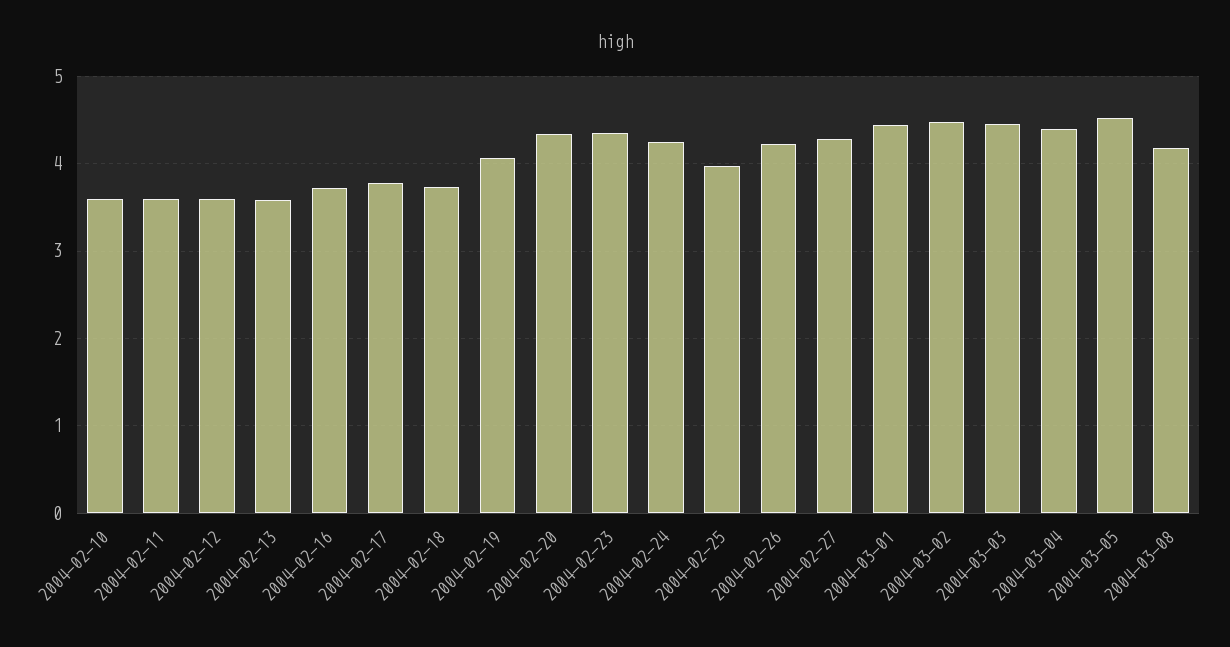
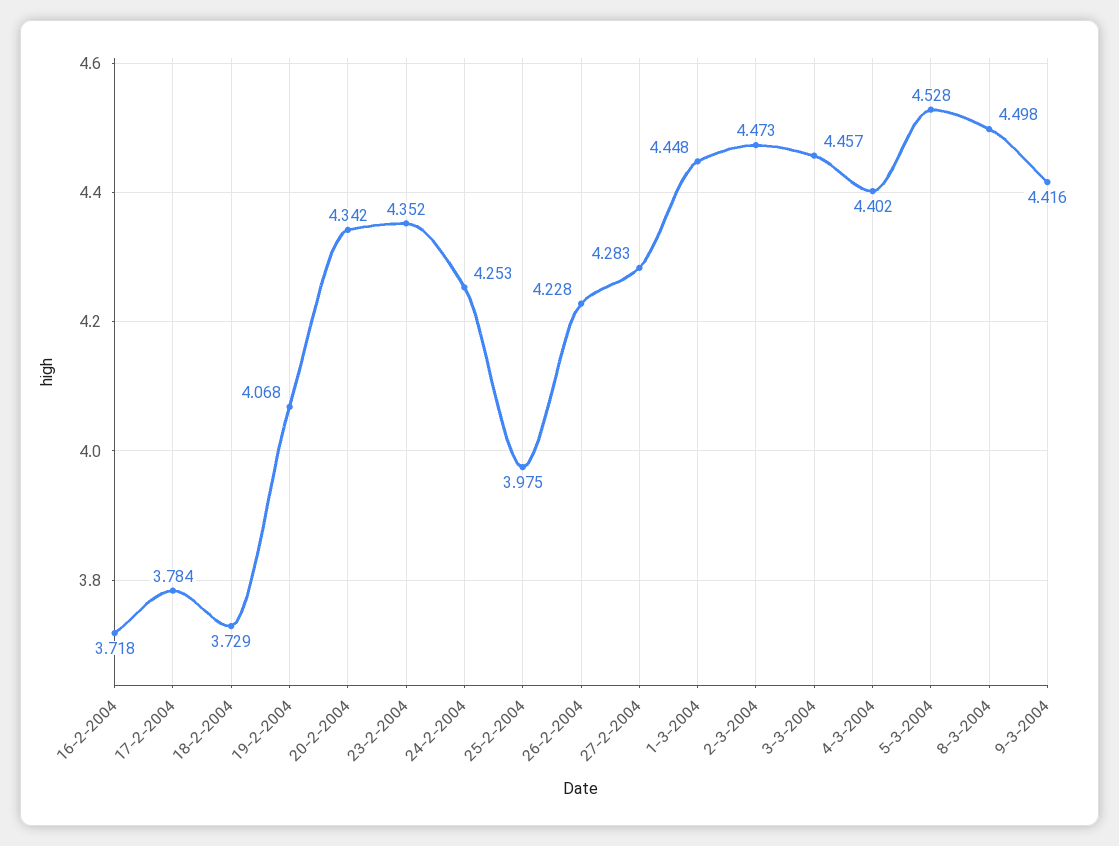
2004-02-10: 3.6 -> none
2004-02-11: 3.6 -> none
2004-02-12: 3.6 -> none
2004-02-13: 3.6 -> none
2004-03-08: 4.2 -> 4.498
9-3-2004: none -> 4.416

